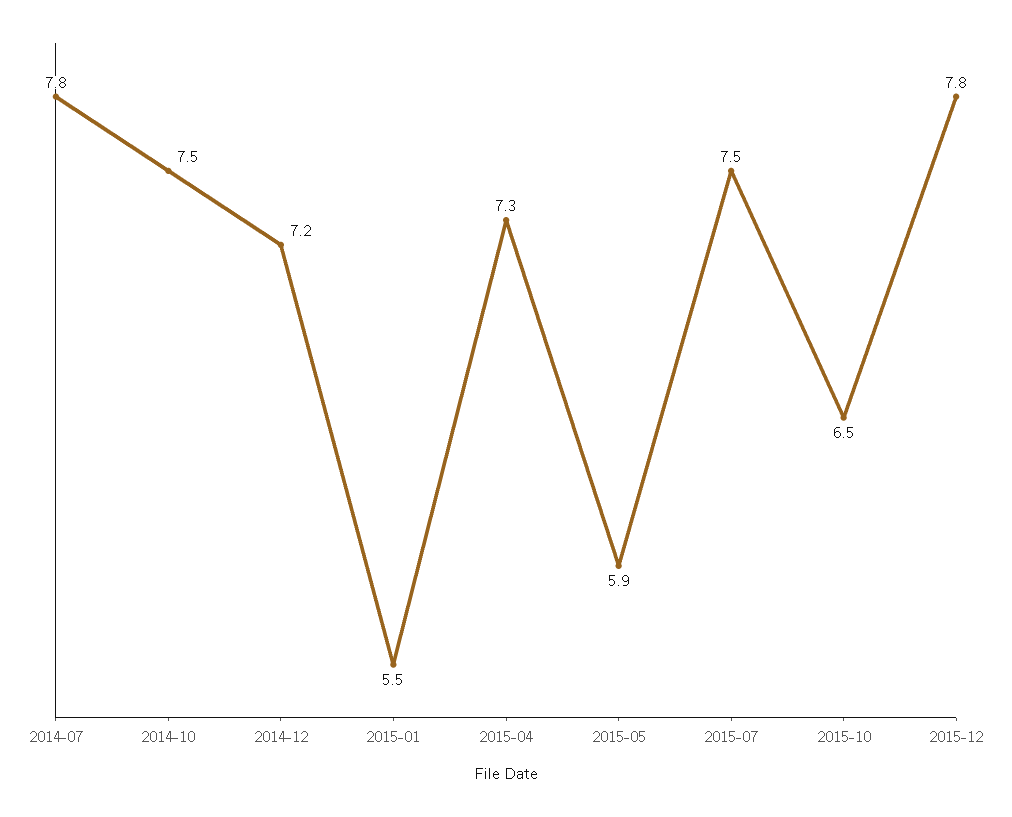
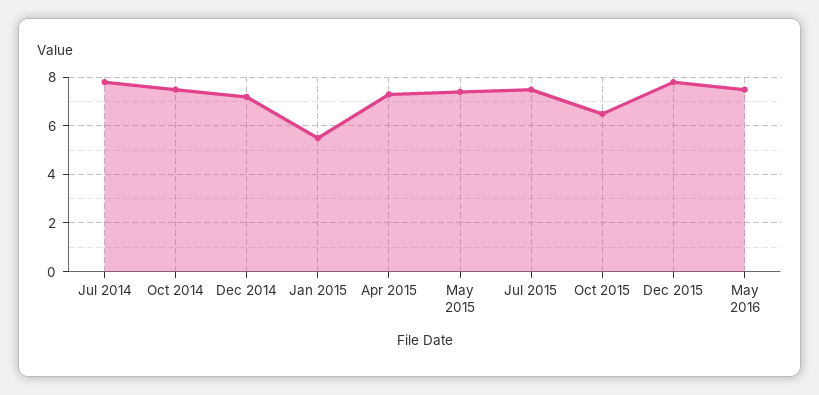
2015-05: 5.9 -> 7.5
May 2016: none -> 7.5

